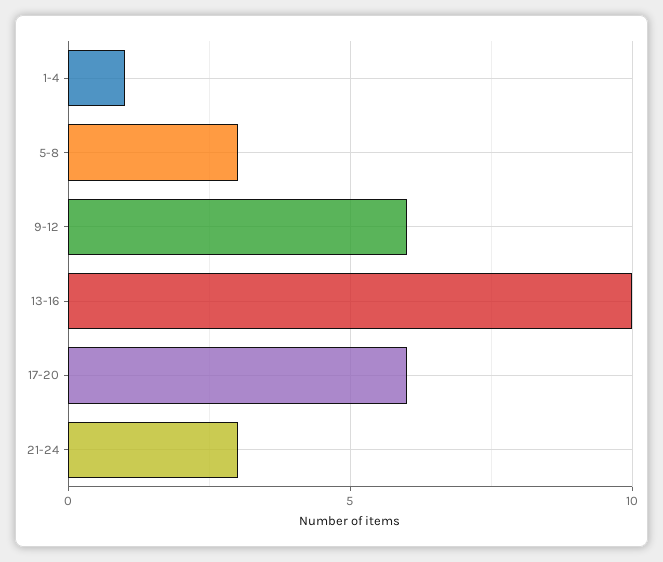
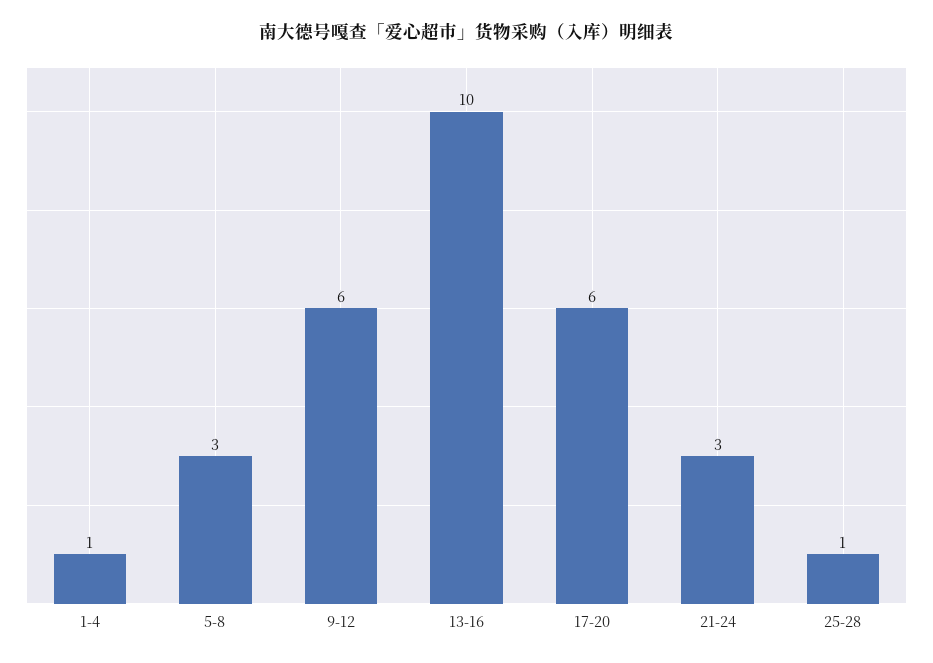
25-28: none -> 1

